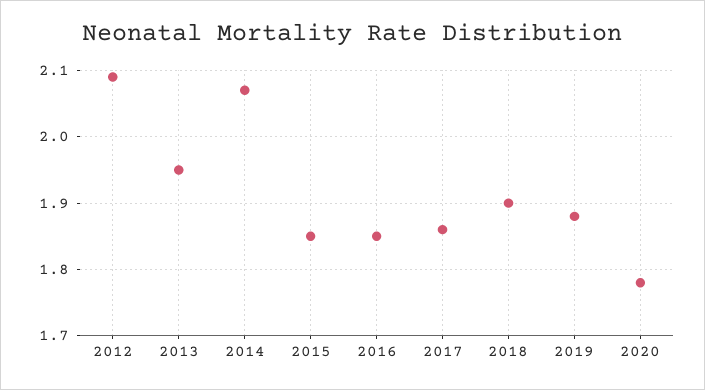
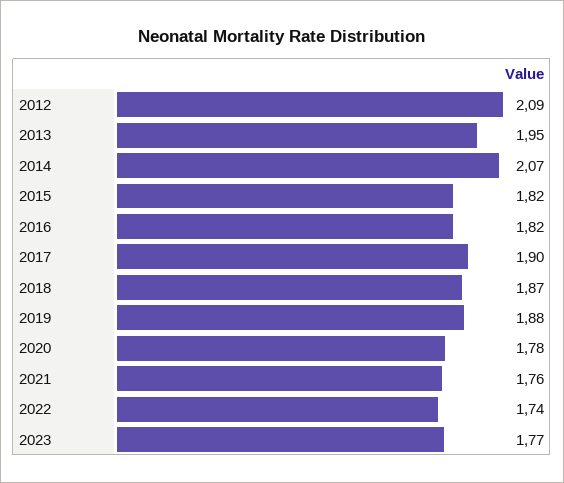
2015: 1.85 -> 1.82
2016: 1.85 -> 1.82
2017: 1.86 -> 1.9
2018: 1.9 -> 1.87
2021: none -> 1.76
2022: none -> 1.74
2023: none -> 1.77

